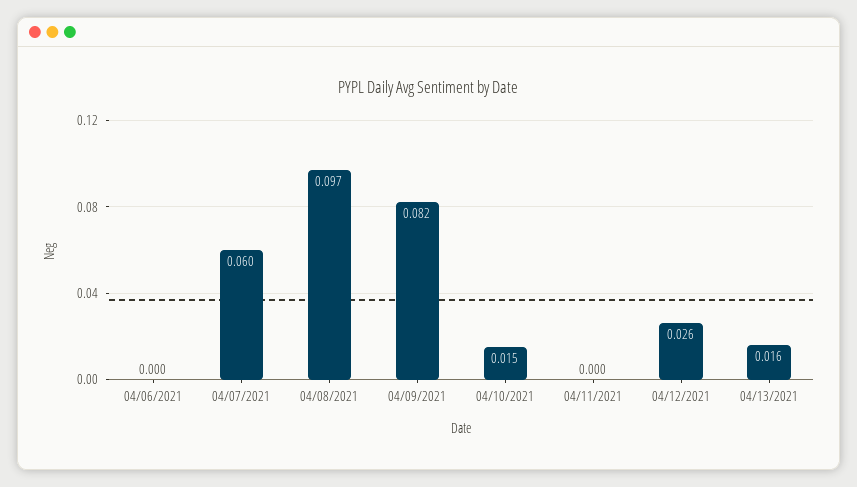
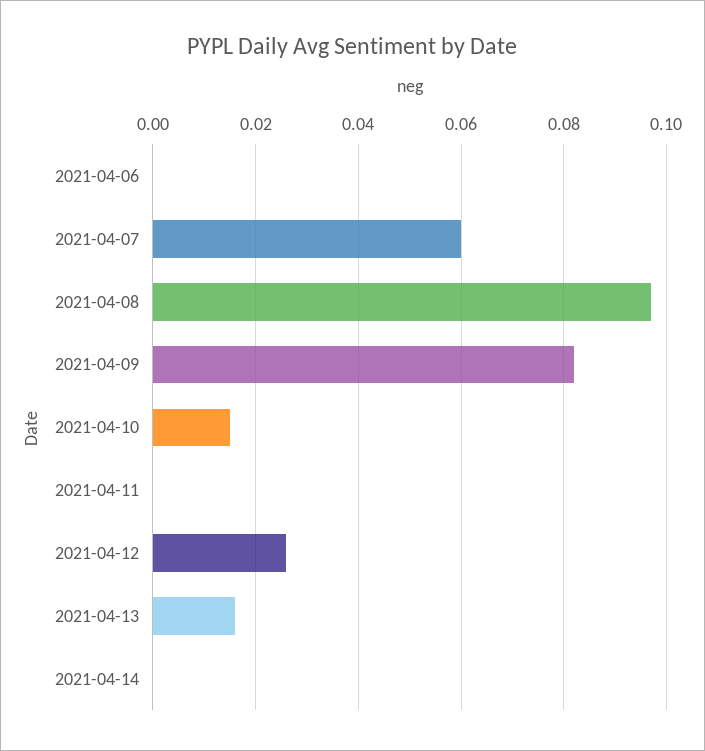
2021-04-14: none -> 0

